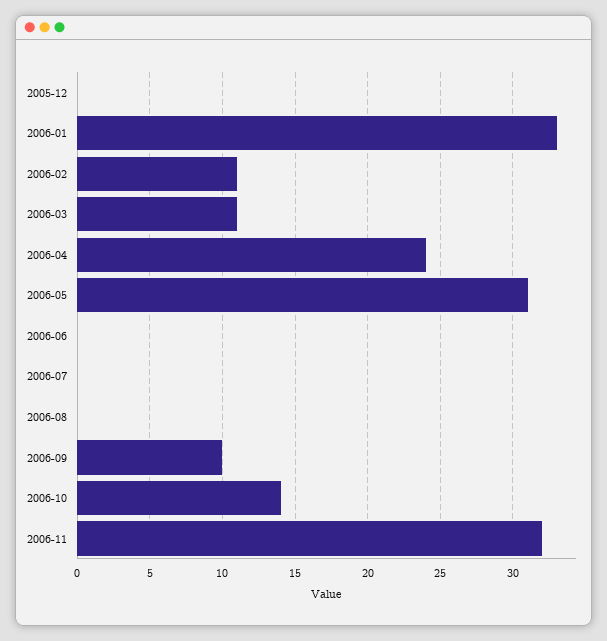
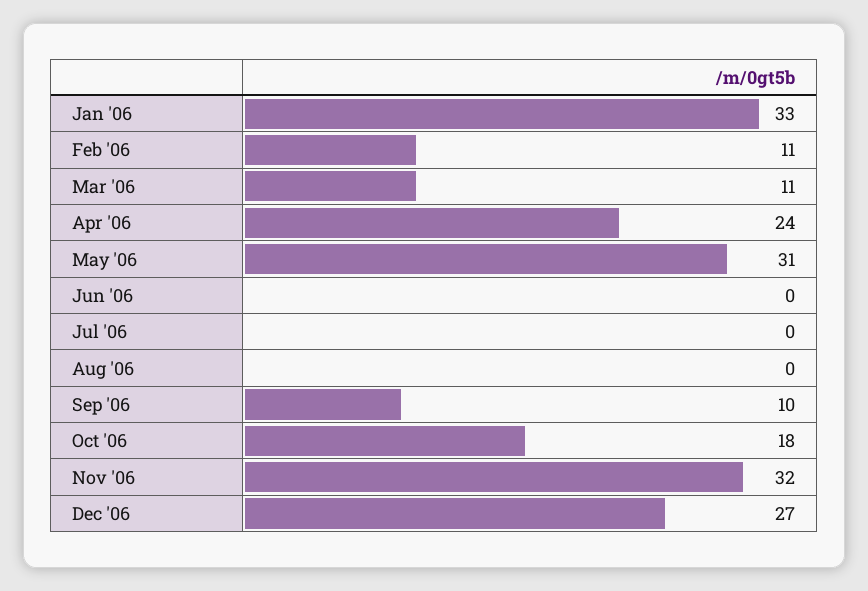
2005-12: 0 -> none
2006-10: 14 -> 18
Dec '06: none -> 27

